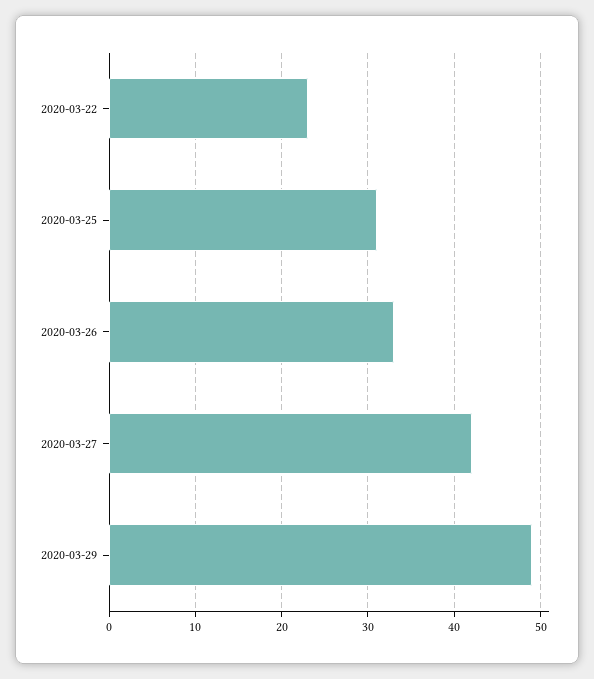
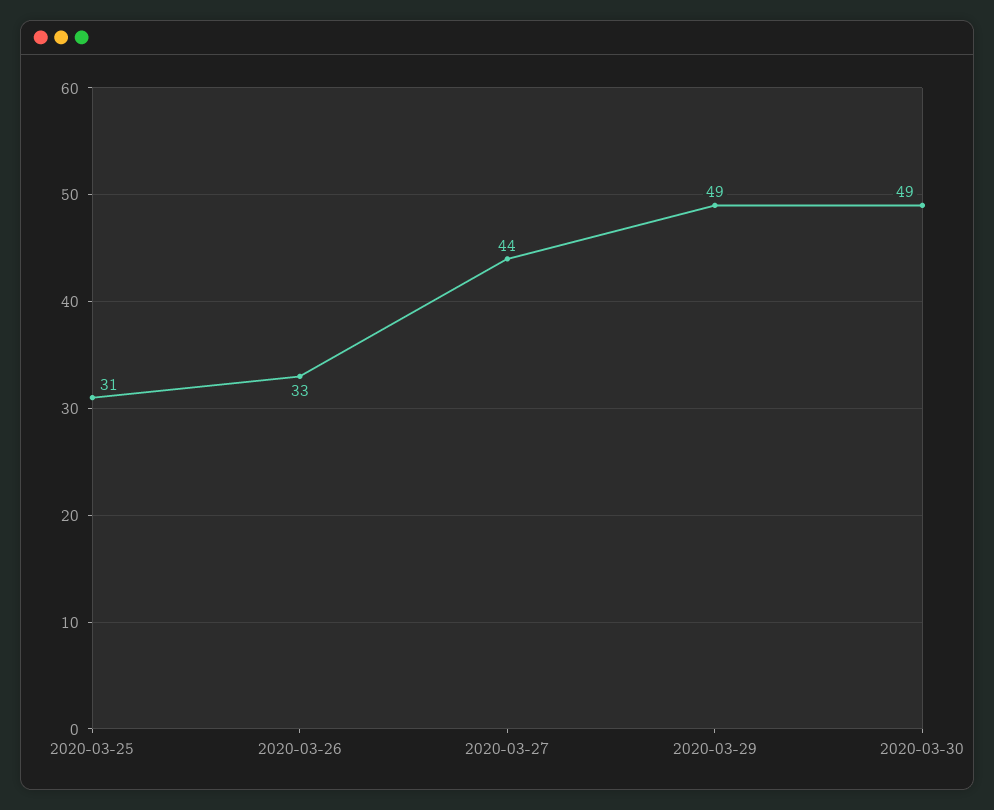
2020-03-22: 23 -> none
2020-03-27: 42 -> 44
2020-03-30: none -> 49

